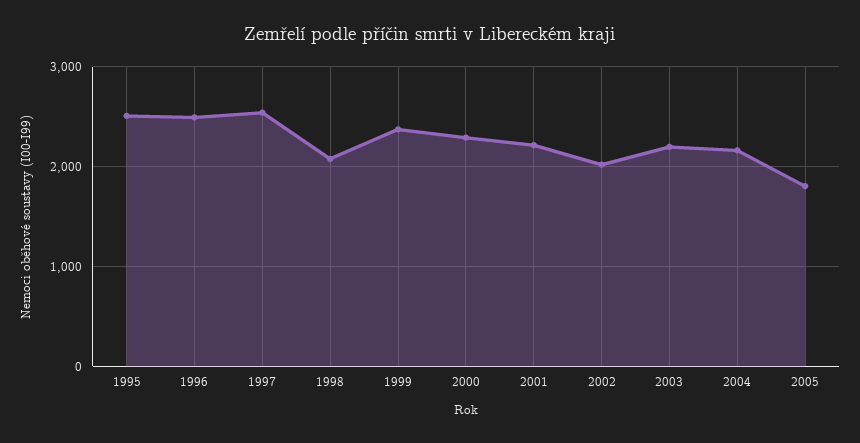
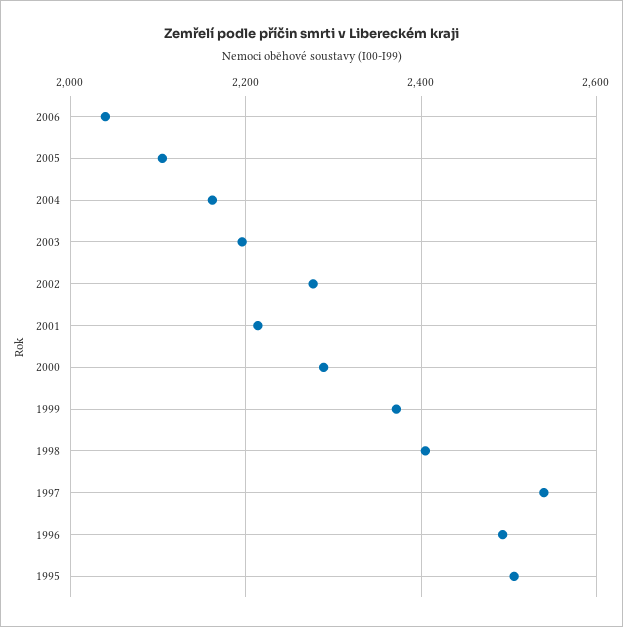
1998: 2100 -> 2400
2002: 2000 -> 2280
2005: 1800 -> 2100
2006: none -> 2040

